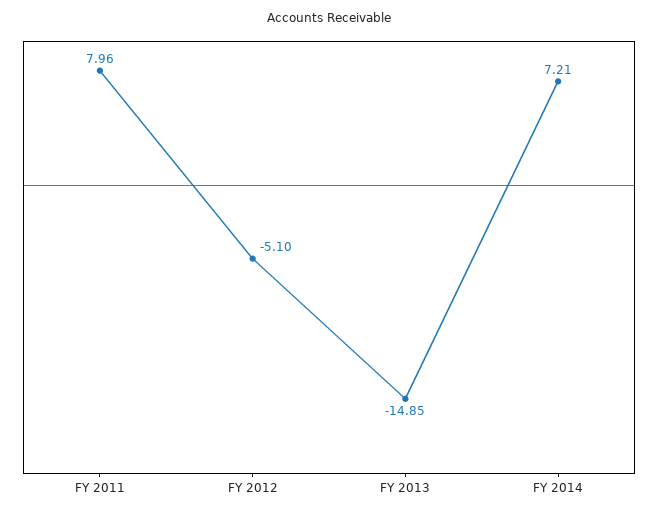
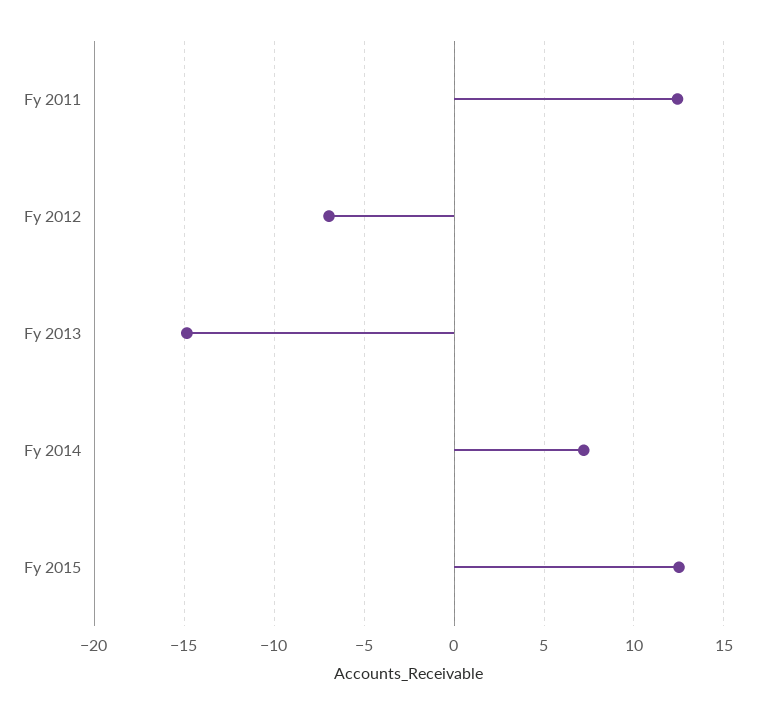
FY 2011: 7.96 -> 12.5
FY 2012: -5.1 -> -7
Fy 2015: none -> 12.5

